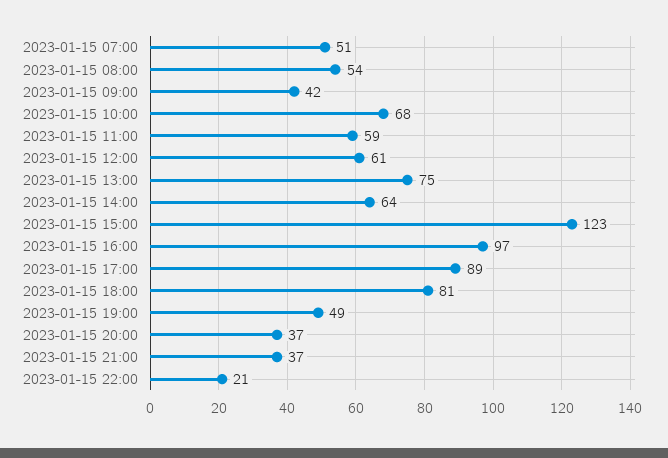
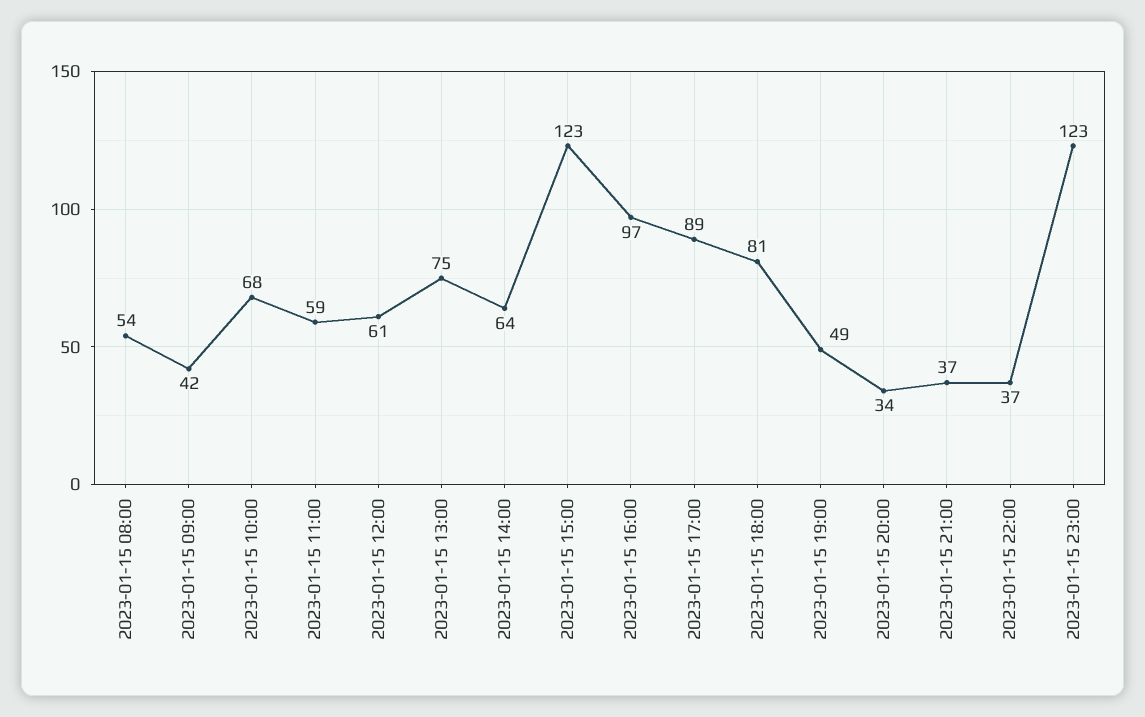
2023-01-15 07:00: 51 -> none
2023-01-15 20:00: 37 -> 34
2023-01-15 22:00: 21 -> 37
2023-01-15 23:00: none -> 123

